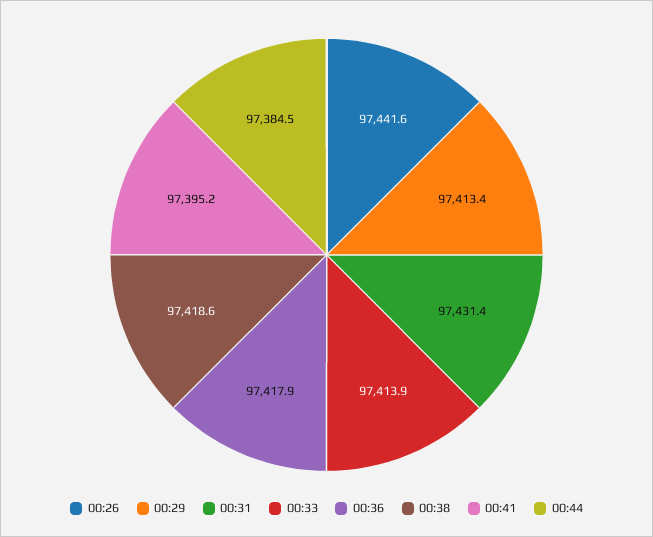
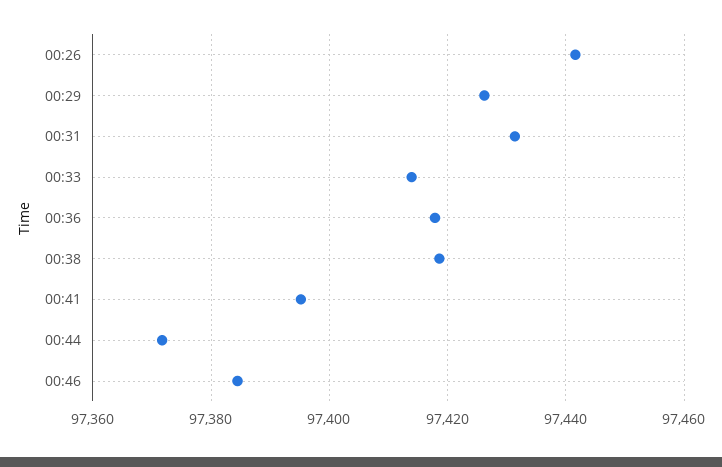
00:29: 97413.4 -> 97426
00:44: 97384.5 -> 97372
00:46: none -> 97384

